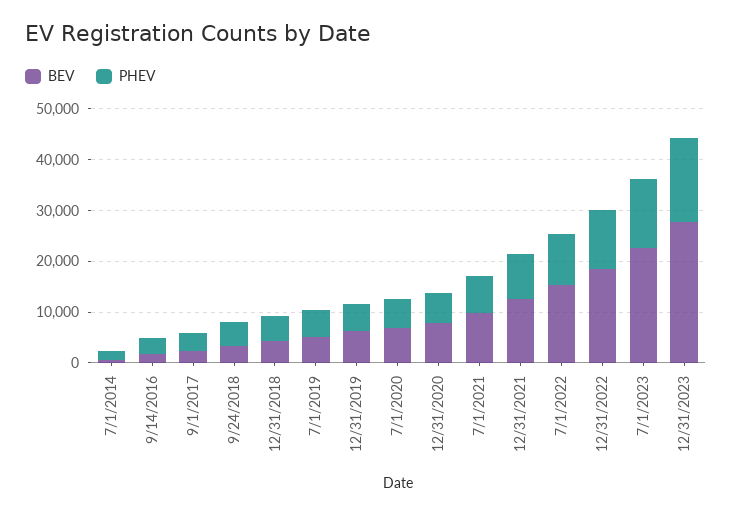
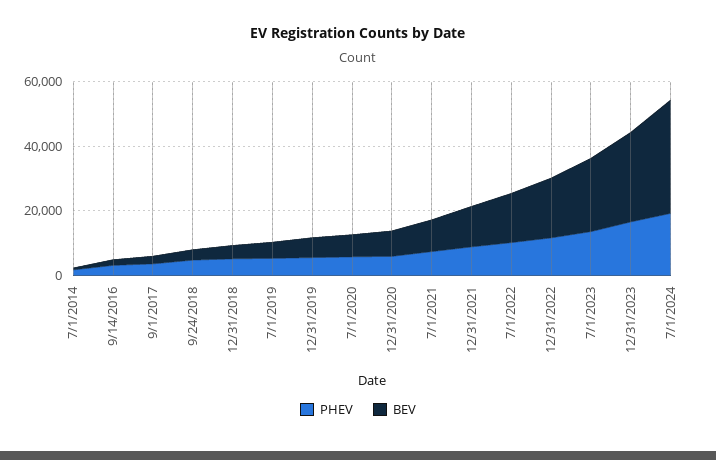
PHEV, 7/1/2024: none -> 20000
BEV, 7/1/2024: none -> 35000

